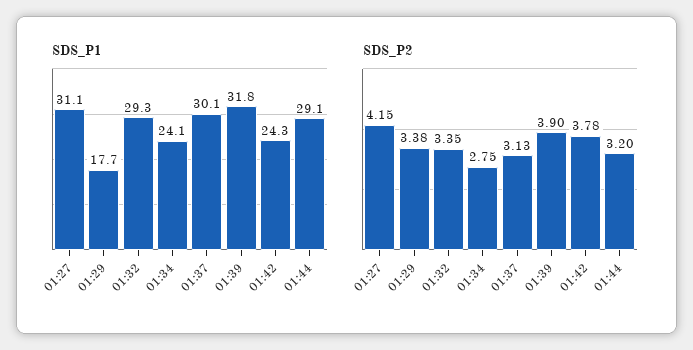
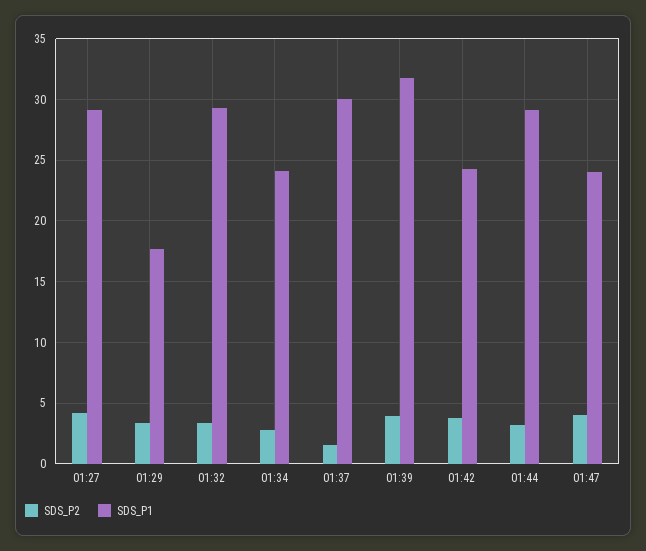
SDS_P1, 01:27: 31.1 -> 29
SDS_P2, 01:37: 3.13 -> 1.5
SDS_P2, 01:47: none -> 4
SDS_P1, 01:47: none -> 24

